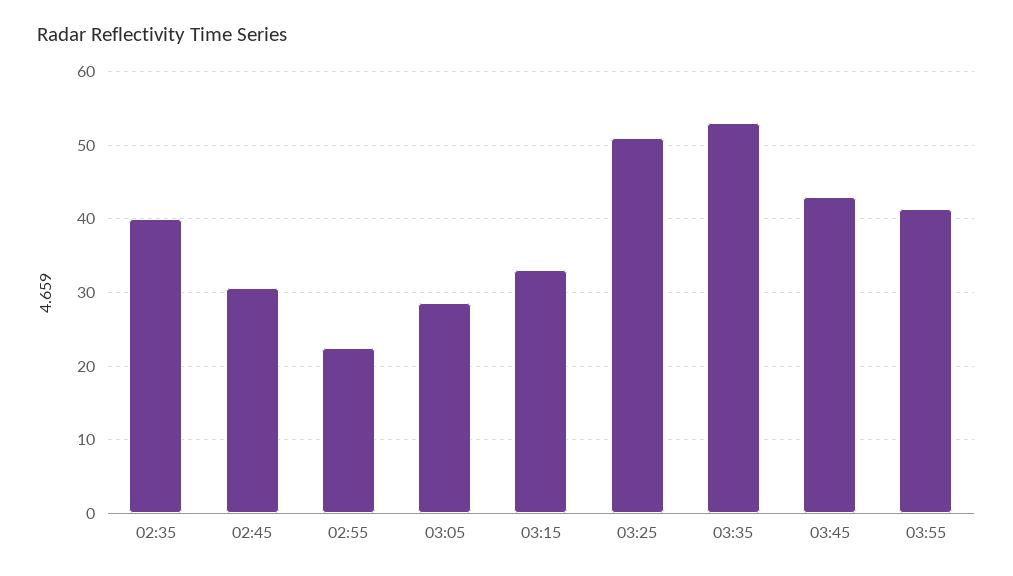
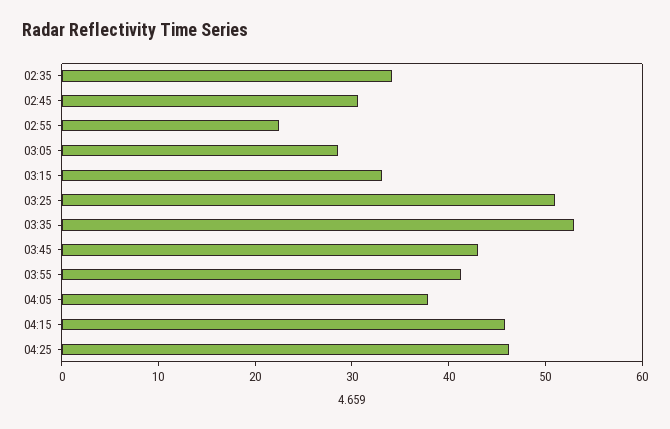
02:35: 40 -> 34
04:05: none -> 38
04:15: none -> 46
04:25: none -> 46

